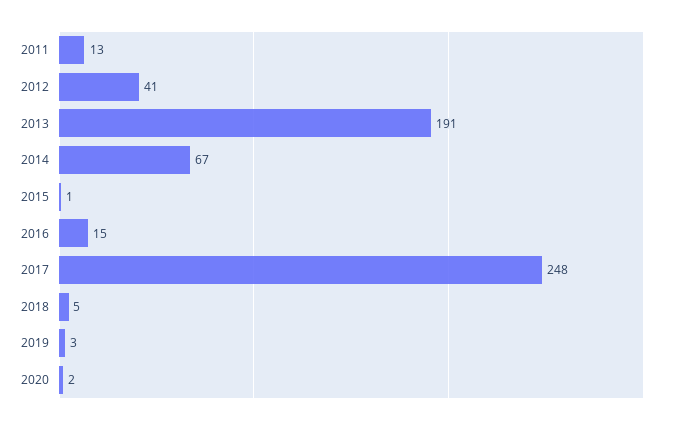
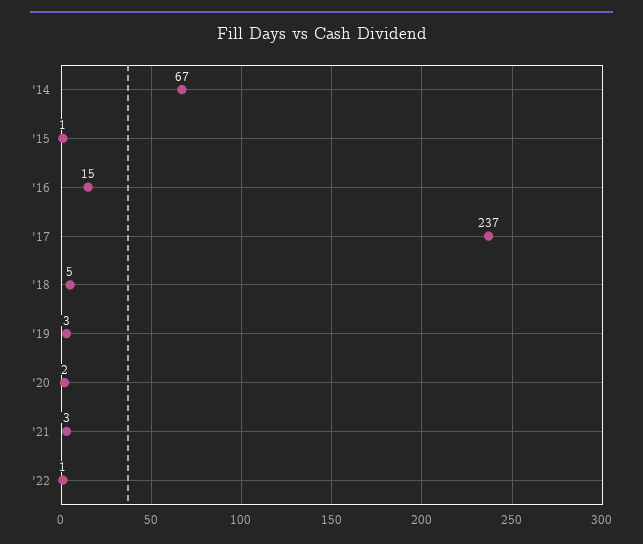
2011: 13 -> none
2012: 41 -> none
2013: 191 -> none
2017: 248 -> 237
'21: none -> 3
'22: none -> 1

